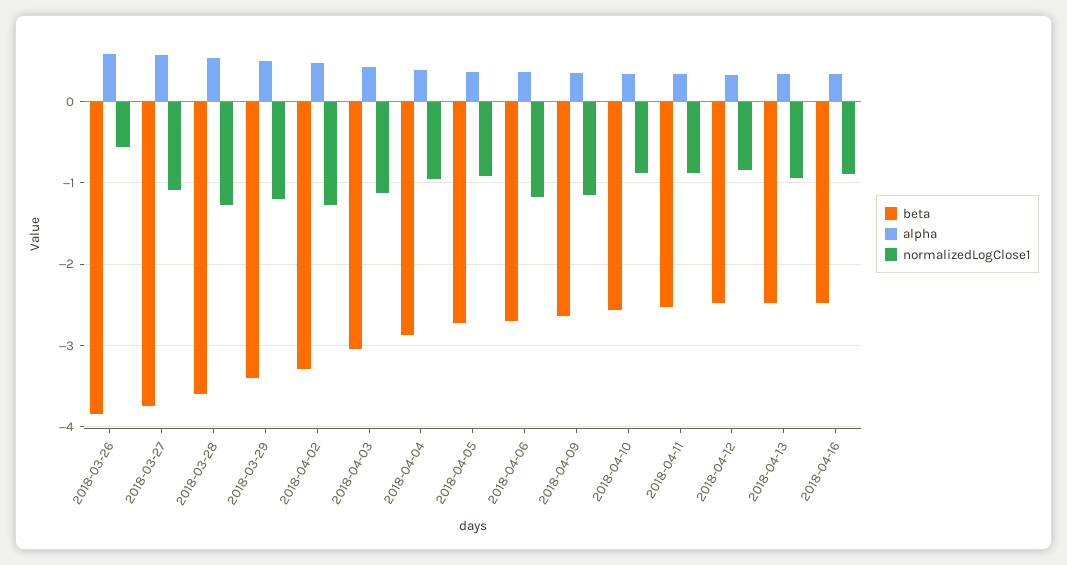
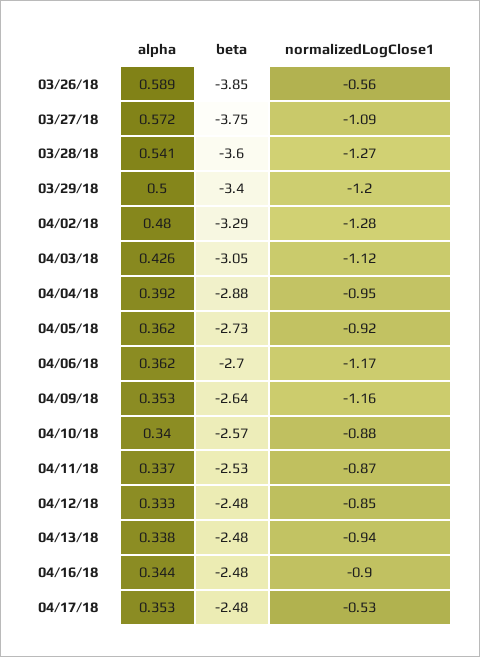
alpha, 04/17/18: none -> 0.353
beta, 04/17/18: none -> -2.48
normalizedLogClose1, 04/17/18: none -> -0.53

